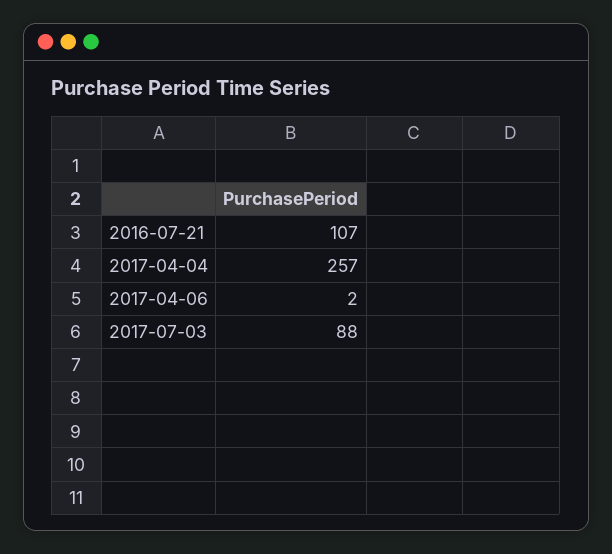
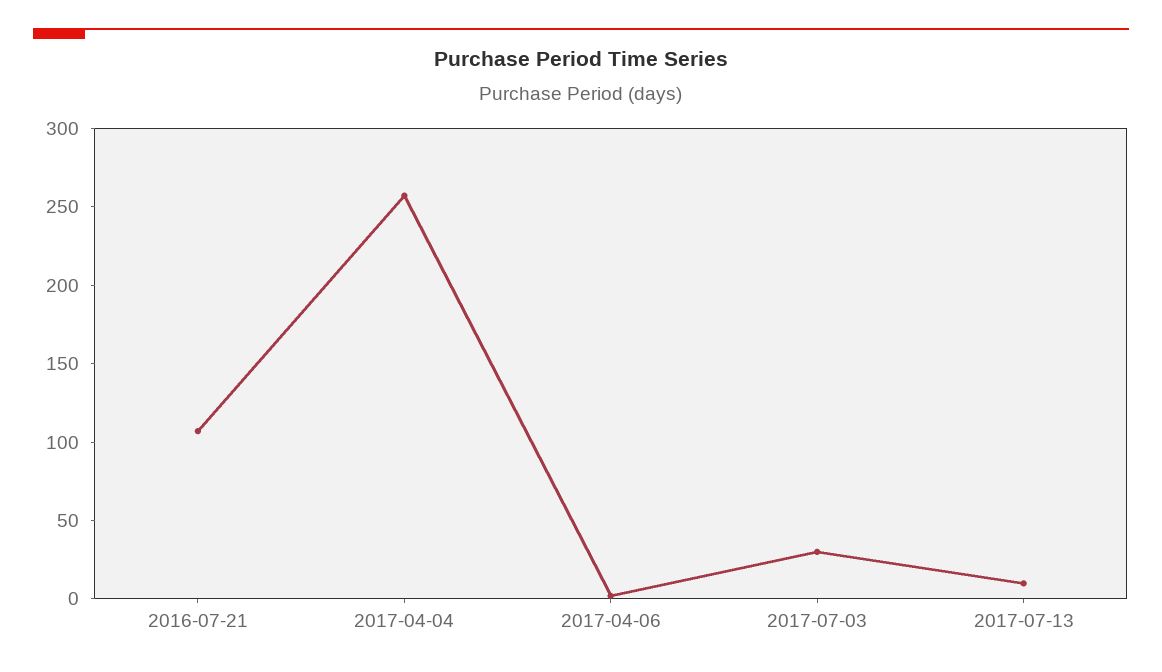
2017-07-03: 88 -> 30
2017-07-13: none -> 10

